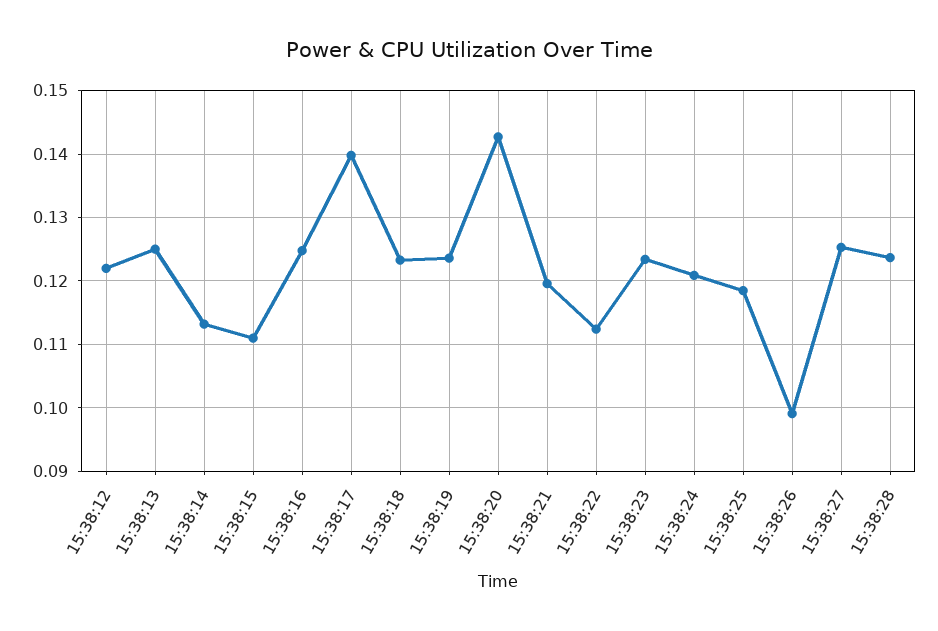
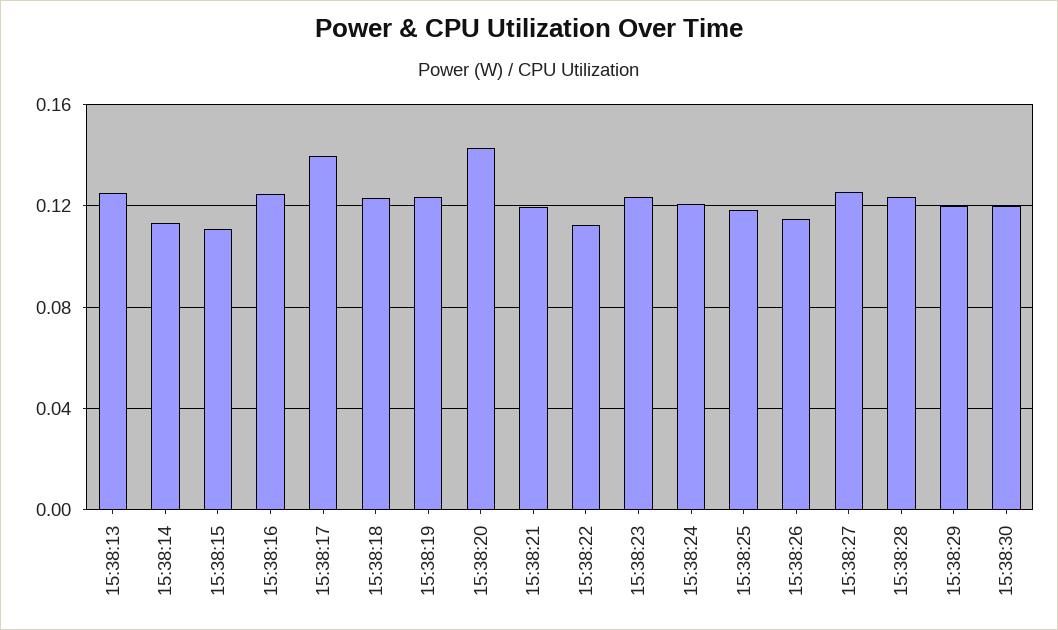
15:38:12: 0.122 -> none
15:38:26: 0.099 -> 0.115
15:38:29: none -> 0.12
15:38:30: none -> 0.12

